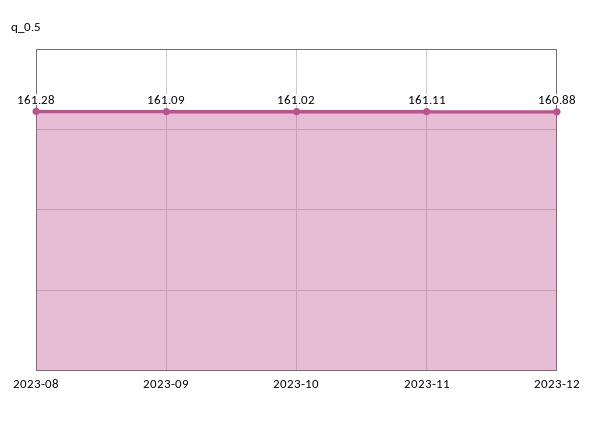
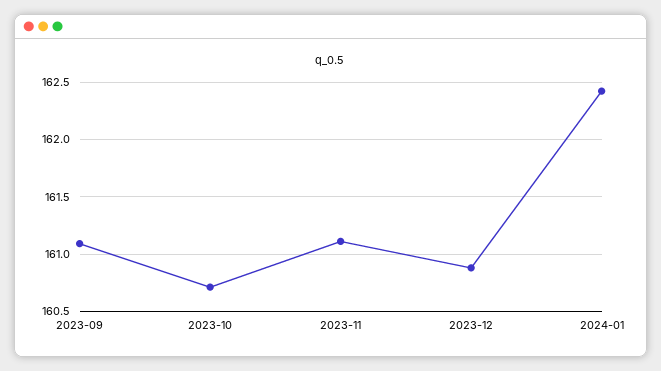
2023-08: 161.28 -> none
2023-10: 161.02 -> 160.7
2024-01: none -> 162.4

